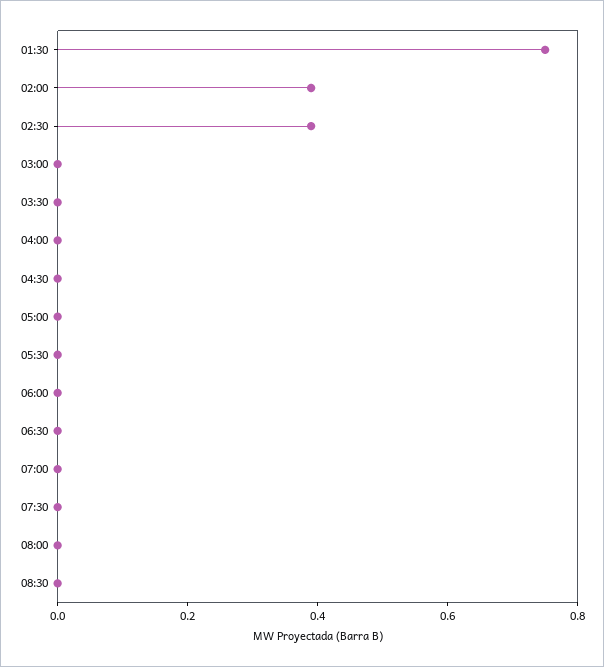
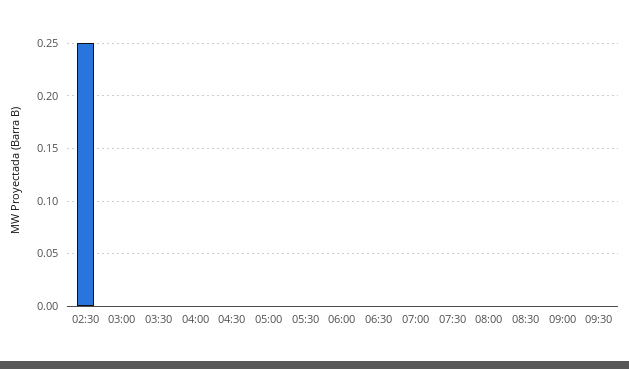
01:30: 0.75 -> none
02:00: 0.4 -> none
02:30: 0.4 -> 0.25
09:00: none -> 0
09:30: none -> 0

